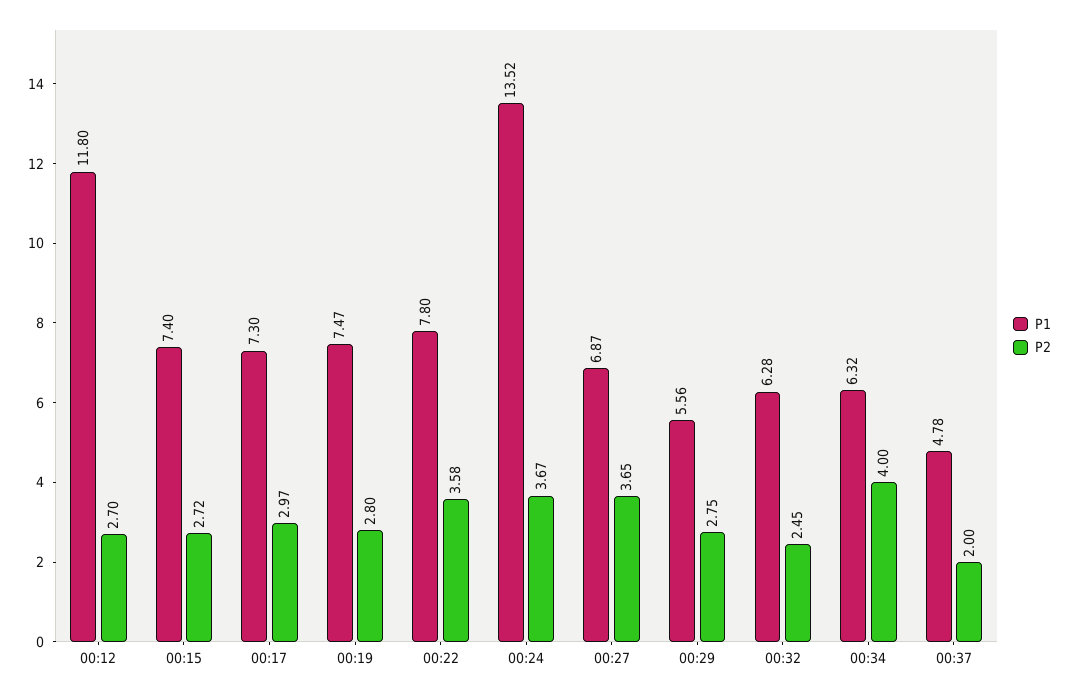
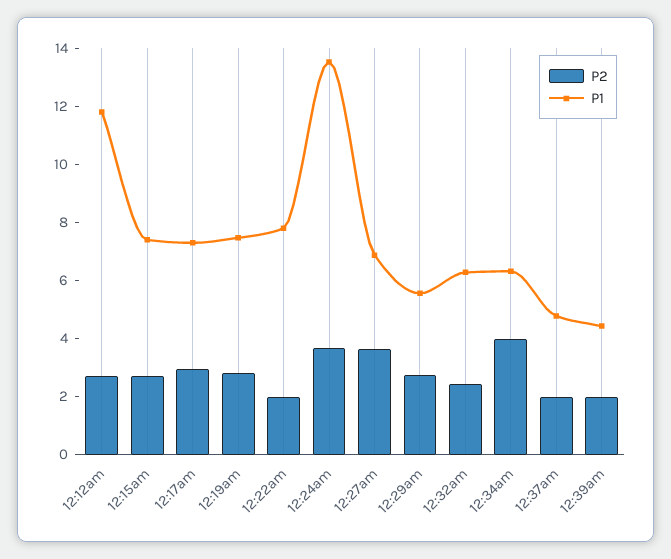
P2, 00:22: 3.58 -> 2
P2, 12:39am: none -> 2
P1, 12:39am: none -> 4.5

